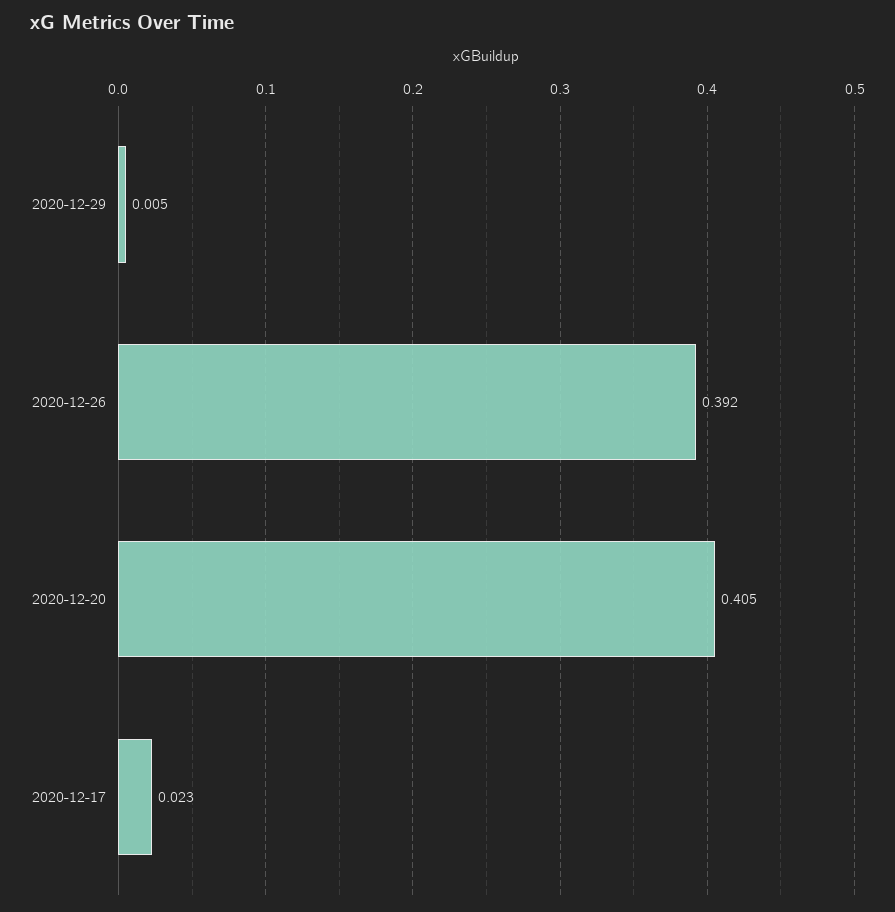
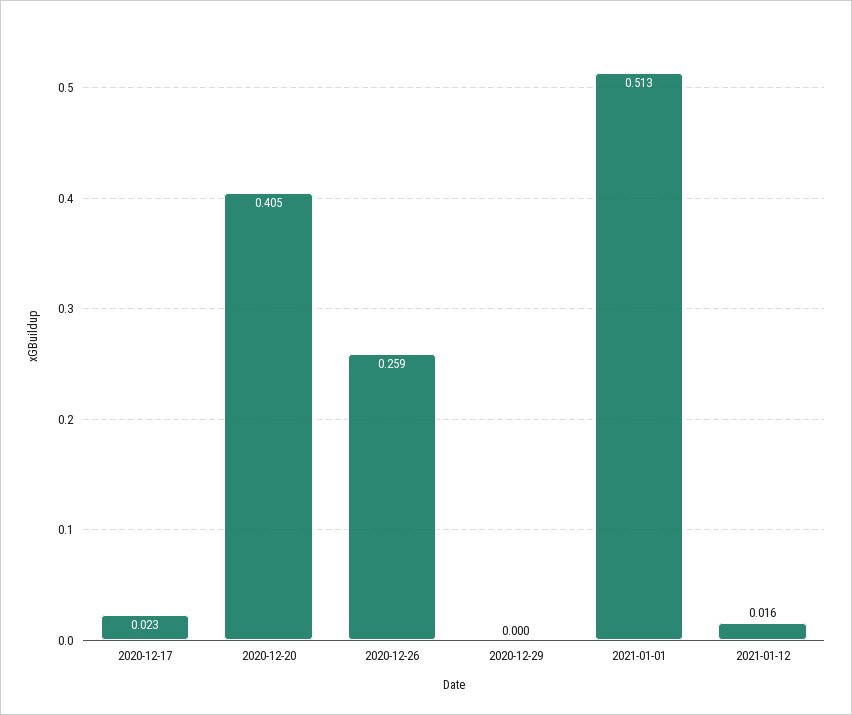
2020-12-29: 0.005 -> 0
2020-12-26: 0.392 -> 0.259
2021-01-01: none -> 0.513
2021-01-12: none -> 0.016

